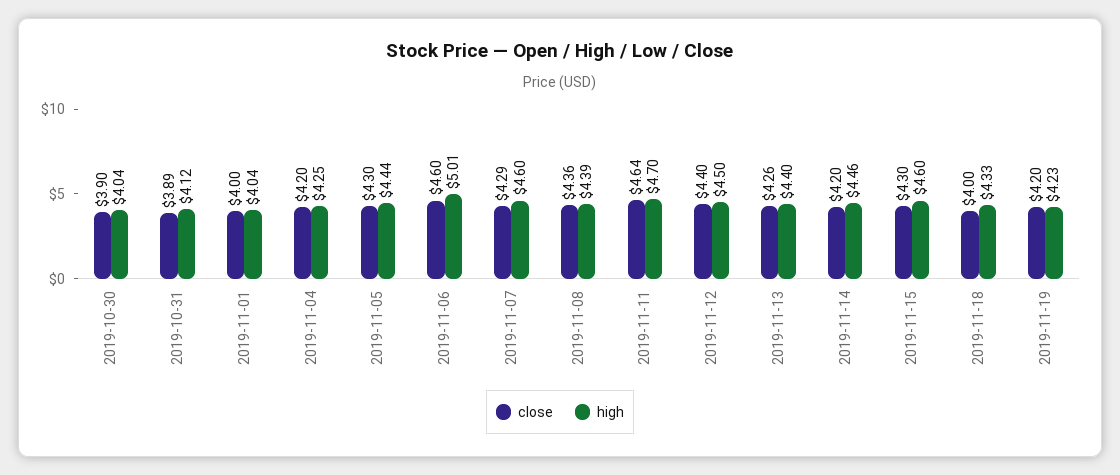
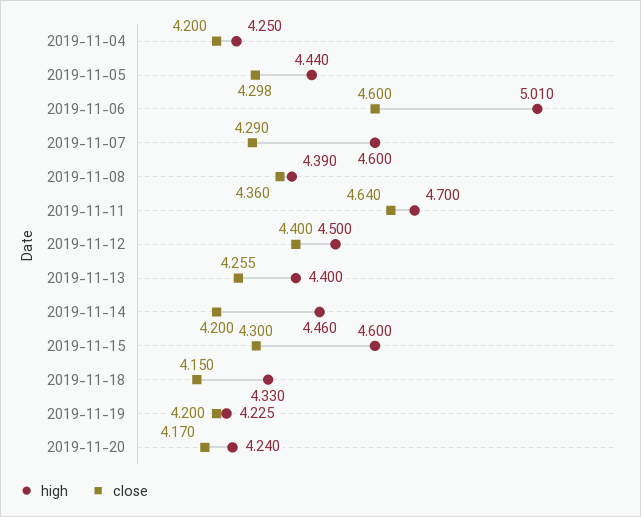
close, 2019-10-30: 3.9 -> none
high, 2019-10-30: 4.04 -> none
close, 2019-10-31: 3.89 -> none
high, 2019-10-31: 4.12 -> none
close, 2019-11-01: 4 -> none
high, 2019-11-01: 4.04 -> none
close, 2019-11-18: 4 -> 4.15
high, 2019-11-20: none -> 4.24
close, 2019-11-20: none -> 4.17

